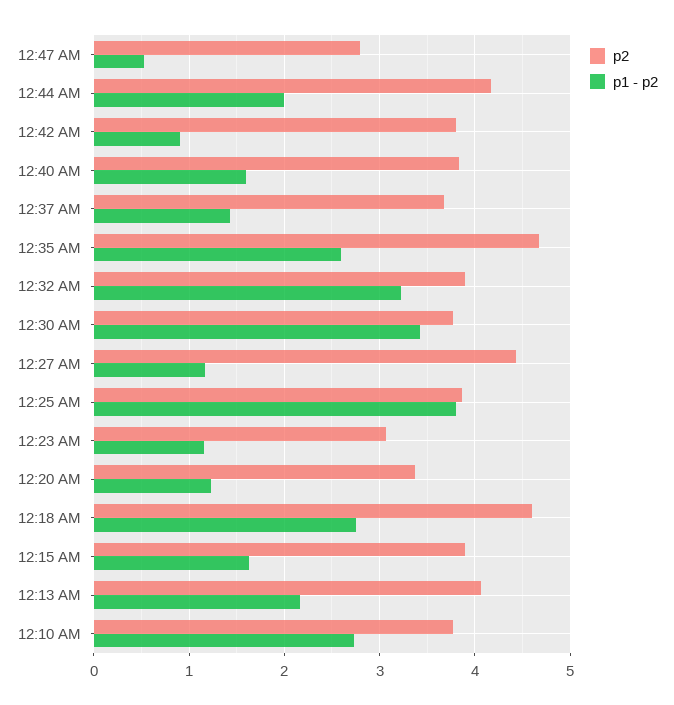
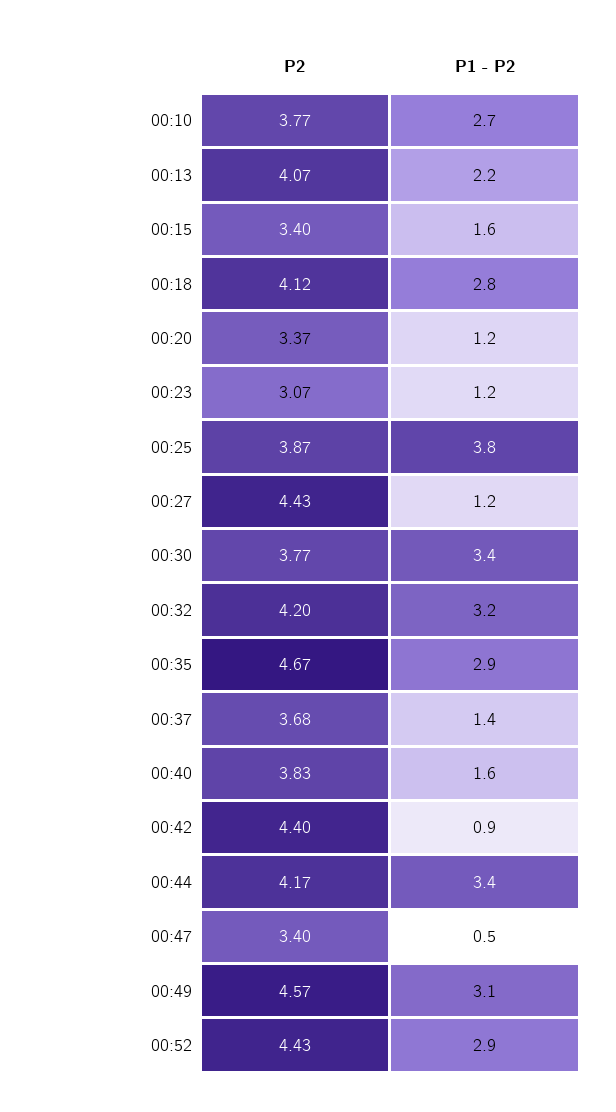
p2, 12:47 AM: 2.8 -> 3.4
p1 - p2, 12:44 AM: 2 -> 3.4
p2, 12:42 AM: 3.8 -> 4.4
p1 - p2, 12:35 AM: 2.6 -> 2.9
p2, 12:32 AM: 3.9 -> 4.2
p2, 12:18 AM: 4.6 -> 4.12
p2, 12:15 AM: 3.9 -> 3.4
p2, 00:49: none -> 4.57
p1 - p2, 00:49: none -> 3.1
p2, 00:52: none -> 4.43
p1 - p2, 00:52: none -> 2.9

